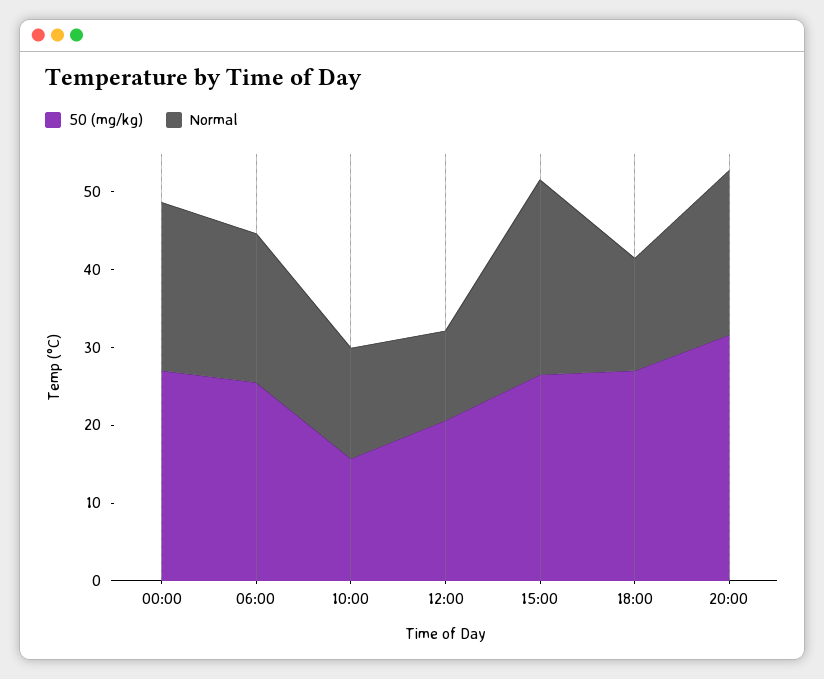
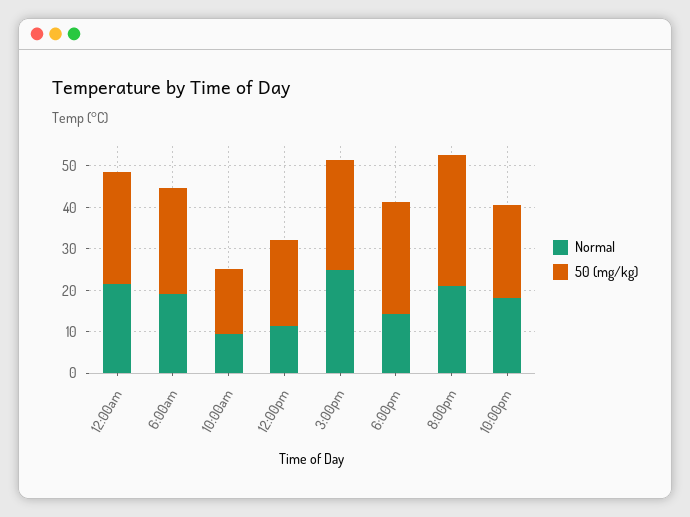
Normal, 10:00: 14 -> 10
Normal, 10:00pm: none -> 18
50 (mg/kg), 10:00pm: none -> 22

